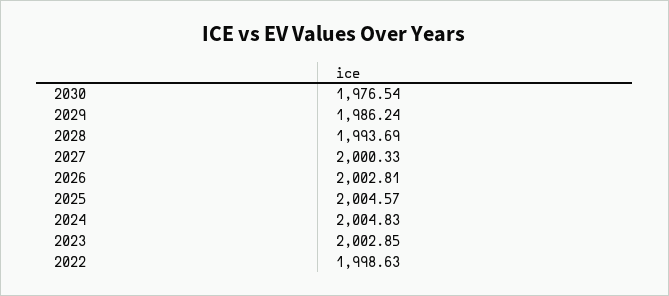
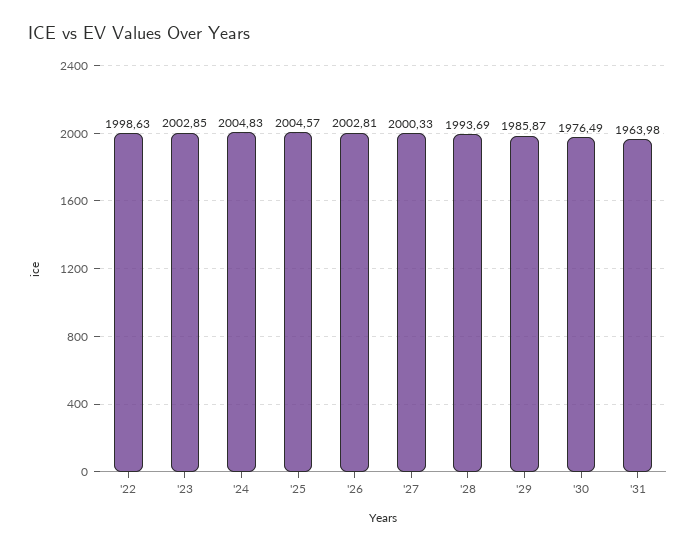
2030: 1976.54 -> 1976.49
2029: 1986.24 -> 1985.87
'31: none -> 1963.98

